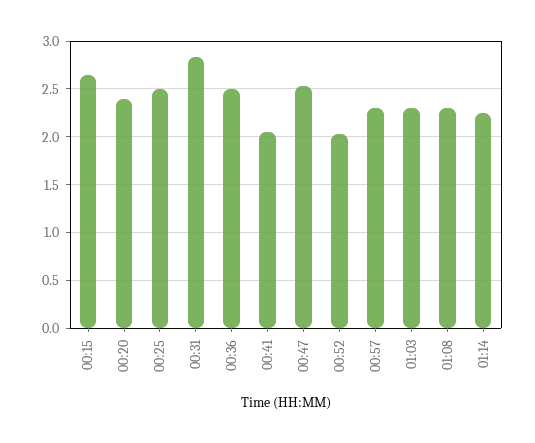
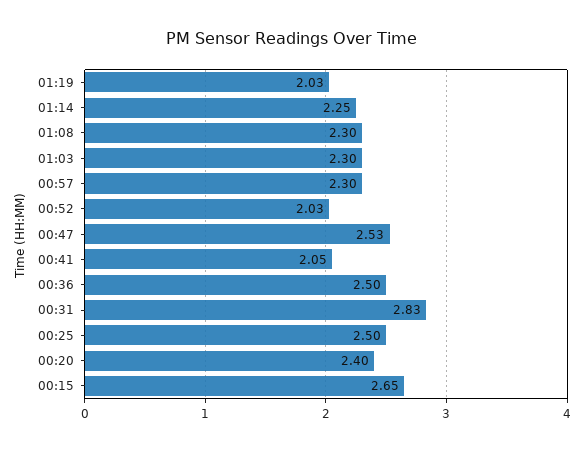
01:19: none -> 2.03

